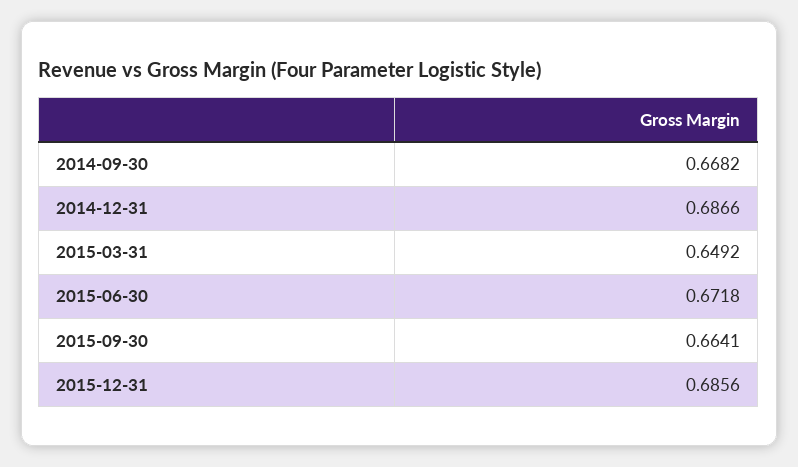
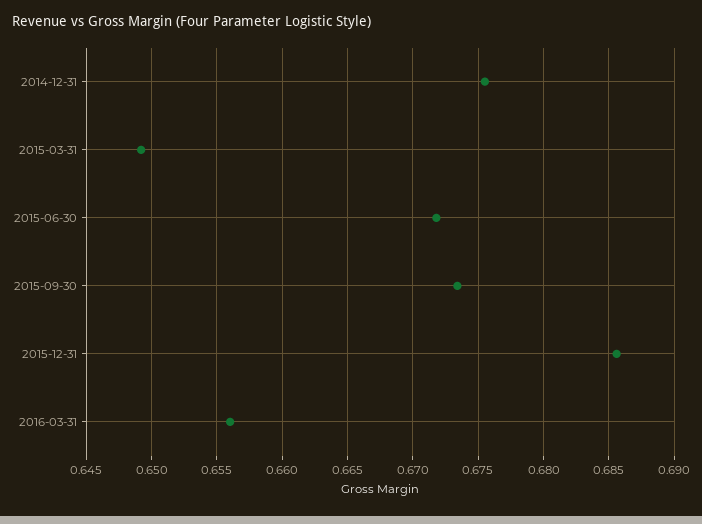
2014-09-30: 0.6682 -> none
2014-12-31: 0.6866 -> 0.6755
2015-09-30: 0.6641 -> 0.6735
2016-03-31: none -> 0.656

